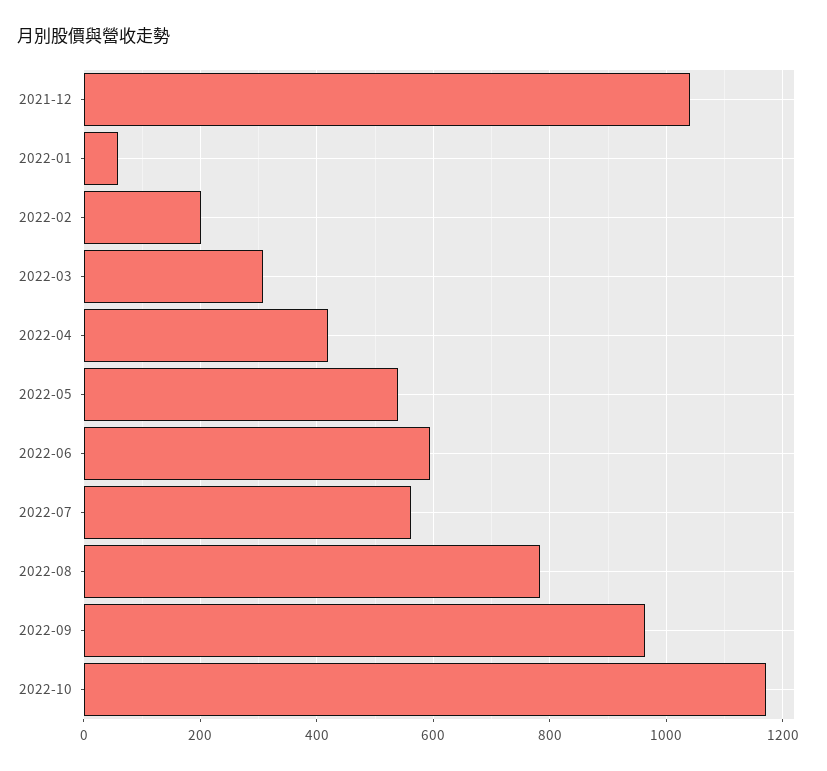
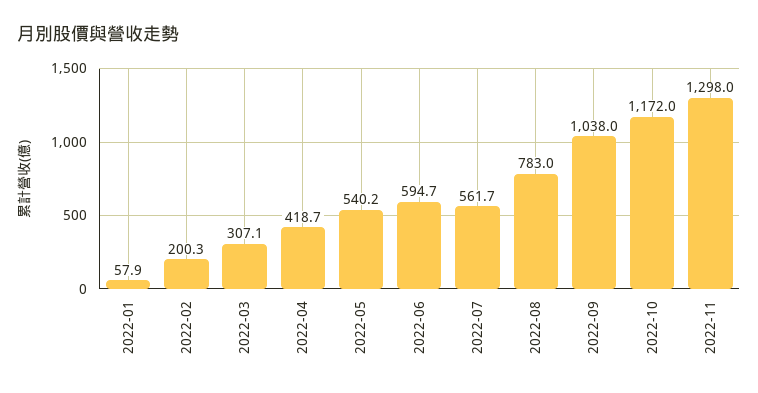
2021-12: 1040 -> none
2022-09: 960 -> 1038
2022-11: none -> 1298

